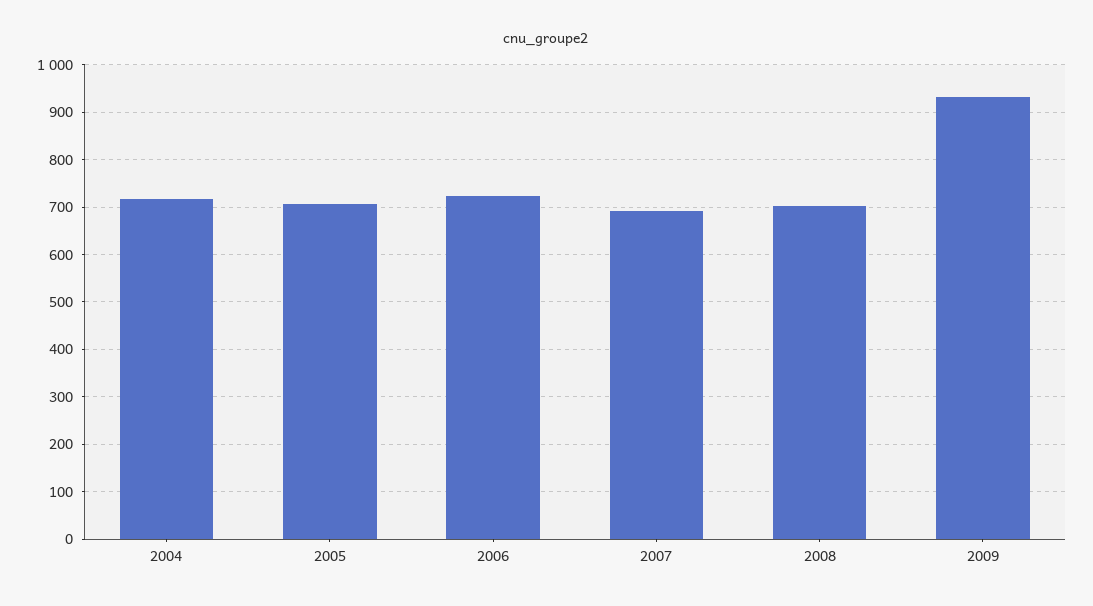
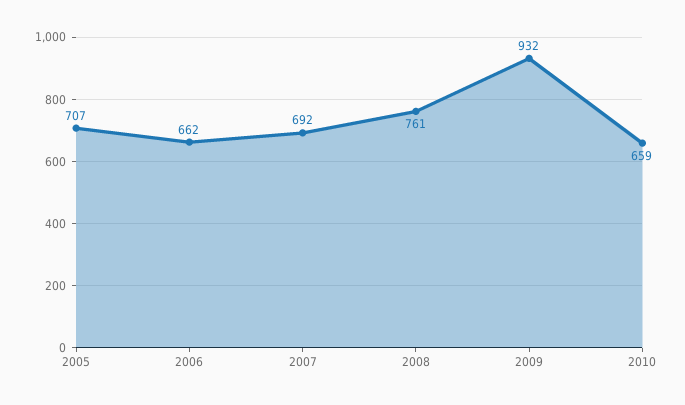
2004: 720 -> none
2006: 720 -> 662
2008: 700 -> 761
2010: none -> 659

